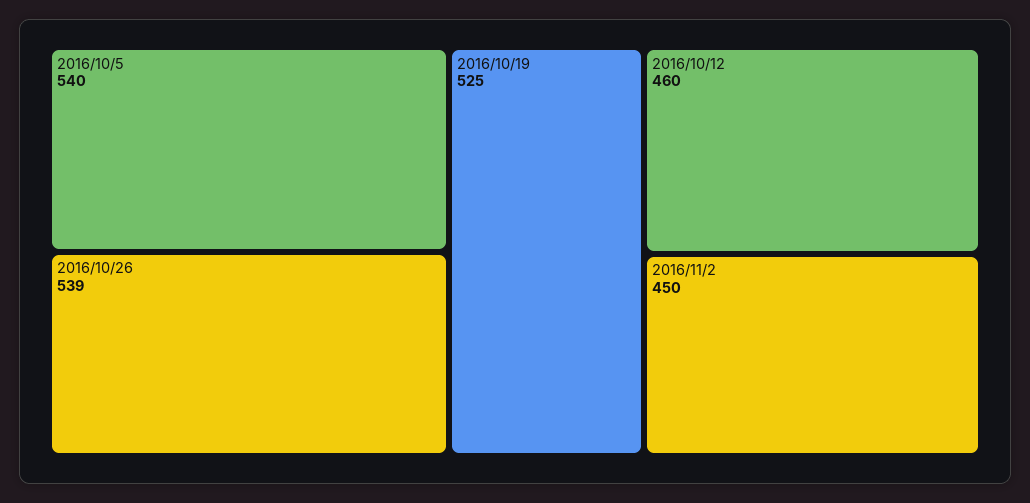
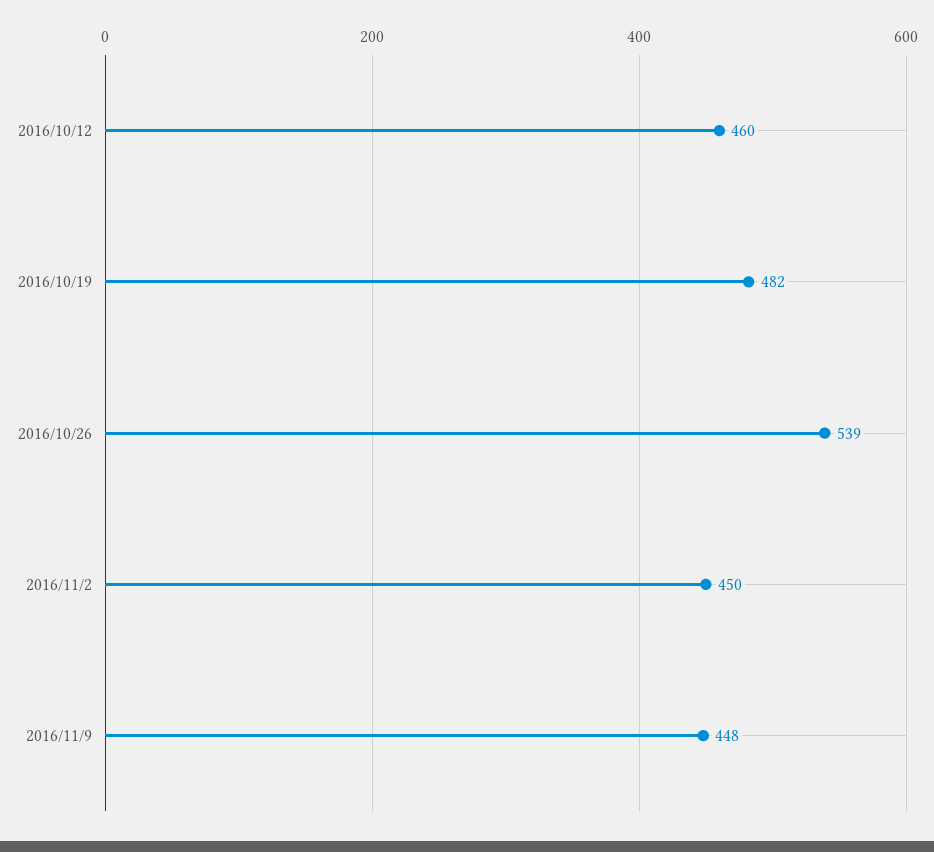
2016/10/5: 540 -> none
2016/10/19: 525 -> 482
2016/11/9: none -> 448

